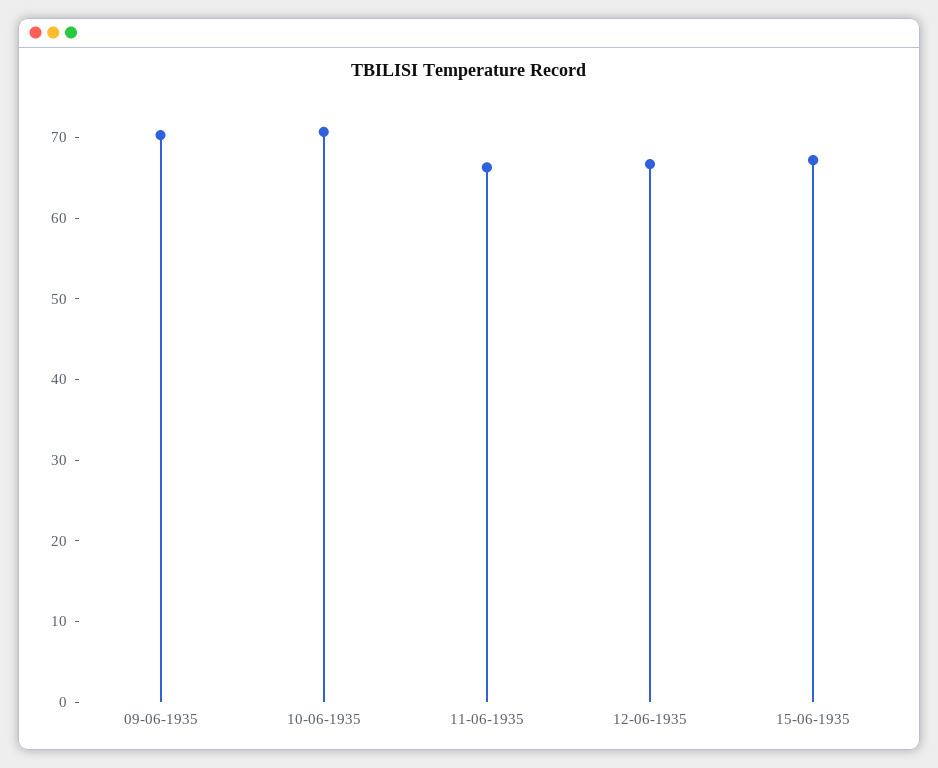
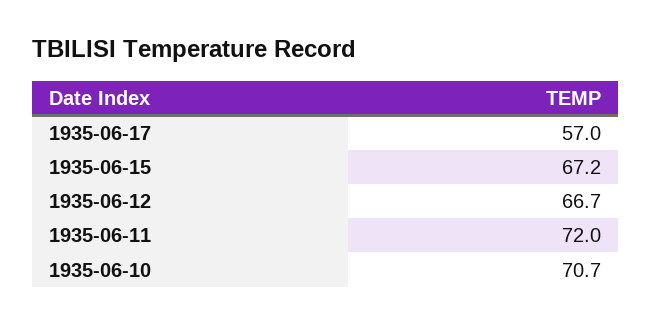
09-06-1935: 70 -> none
11-06-1935: 66 -> 72
1935-06-17: none -> 57

